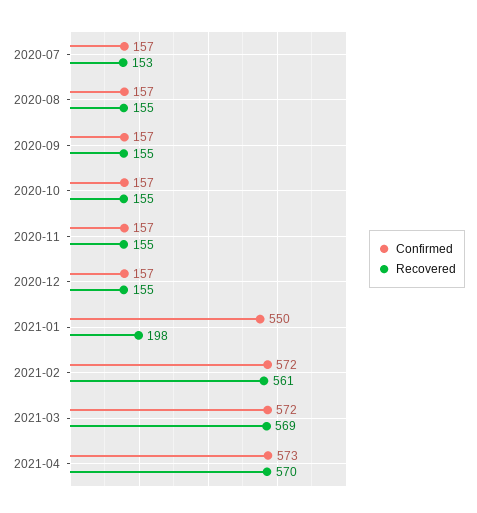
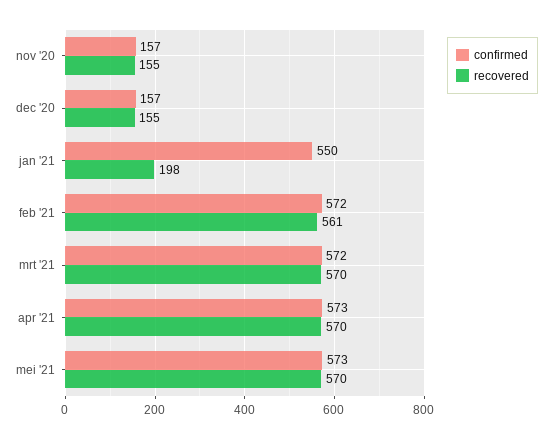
Confirmed, 2020-07: 157 -> none
Recovered, 2020-07: 153 -> none
Confirmed, 2020-08: 157 -> none
Recovered, 2020-08: 155 -> none
Confirmed, 2020-09: 157 -> none
Recovered, 2020-09: 155 -> none
Confirmed, 2020-10: 157 -> none
Recovered, 2020-10: 155 -> none
Recovered, 2021-03: 569 -> 570
Confirmed, mei '21: none -> 573
Recovered, mei '21: none -> 570

